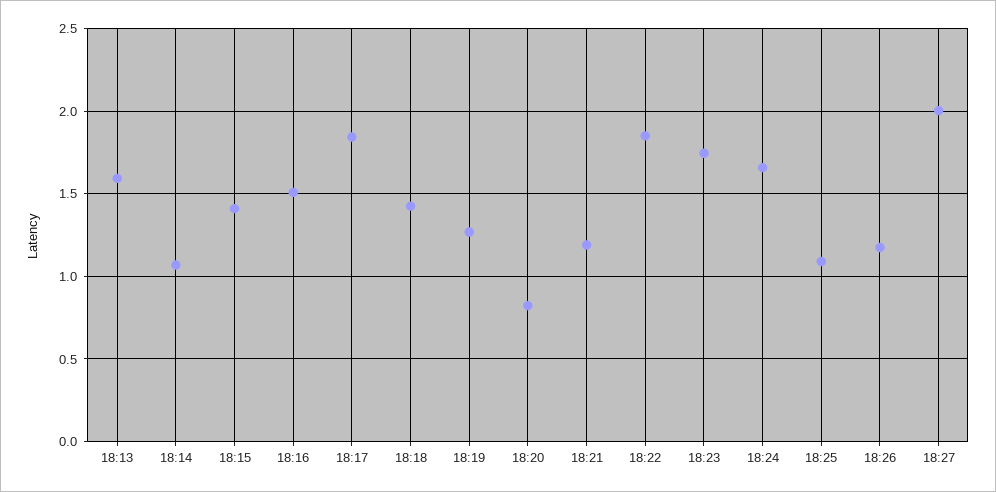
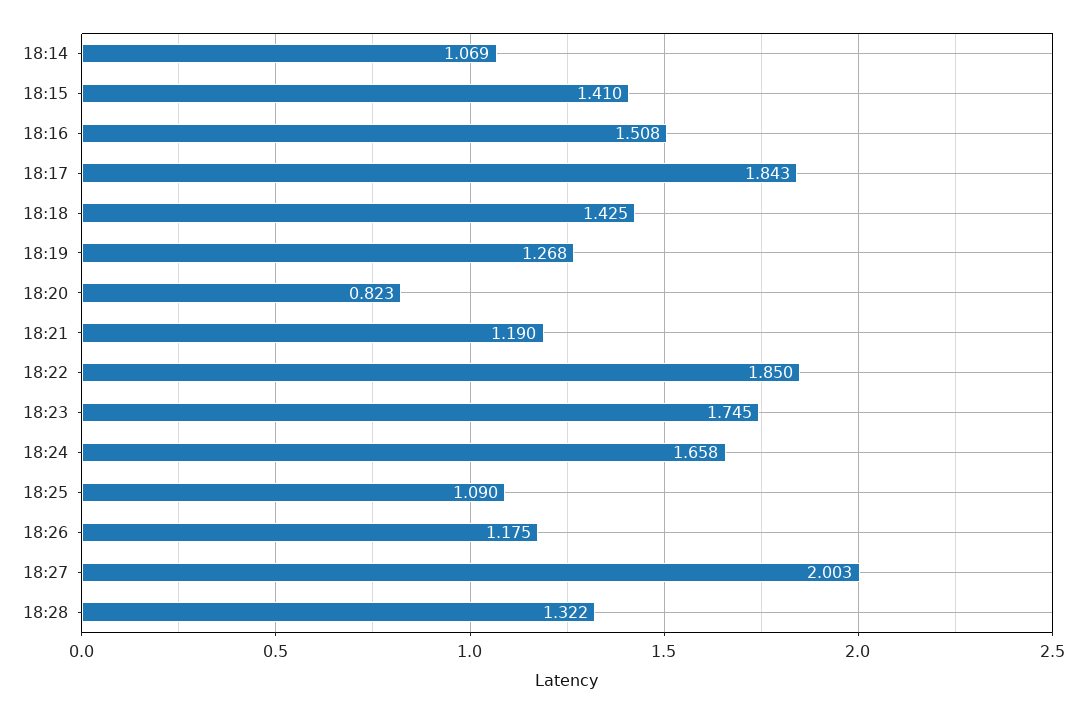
18:13: 1.6 -> none
18:28: none -> 1.322

